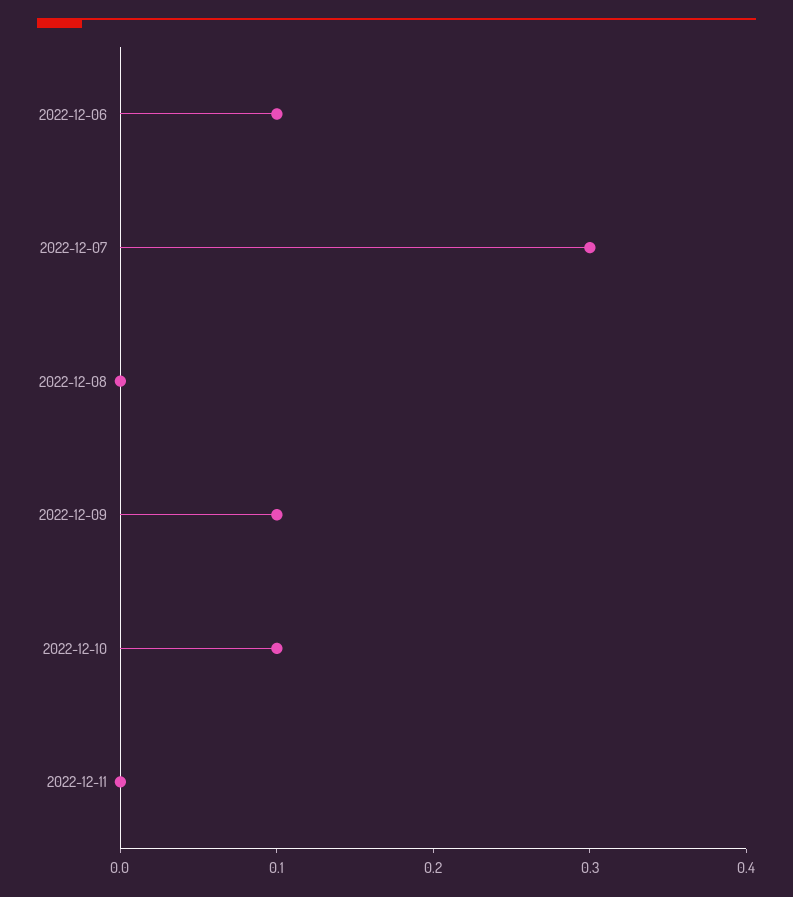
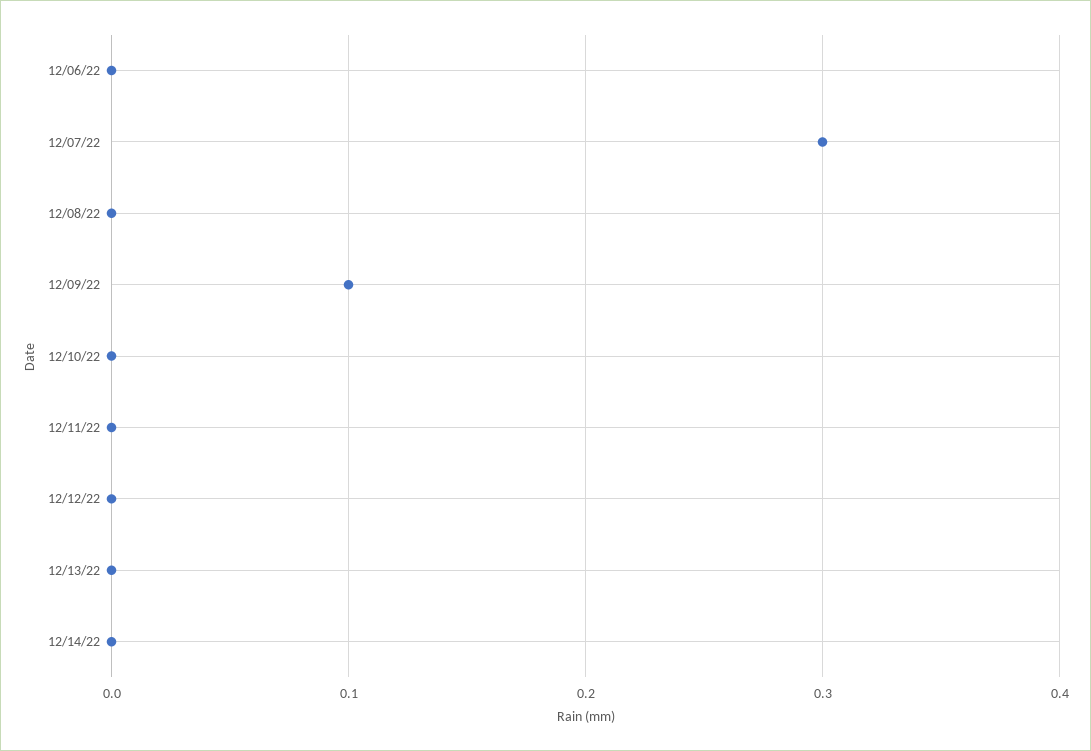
2022-12-06: 0.1 -> 0
2022-12-10: 0.1 -> 0
12/12/22: none -> 0
12/13/22: none -> 0
12/14/22: none -> 0

